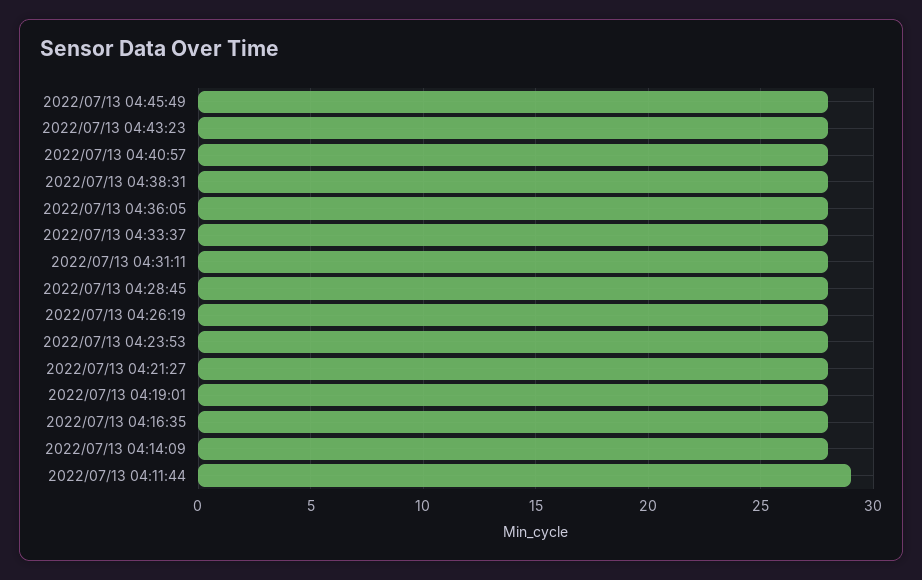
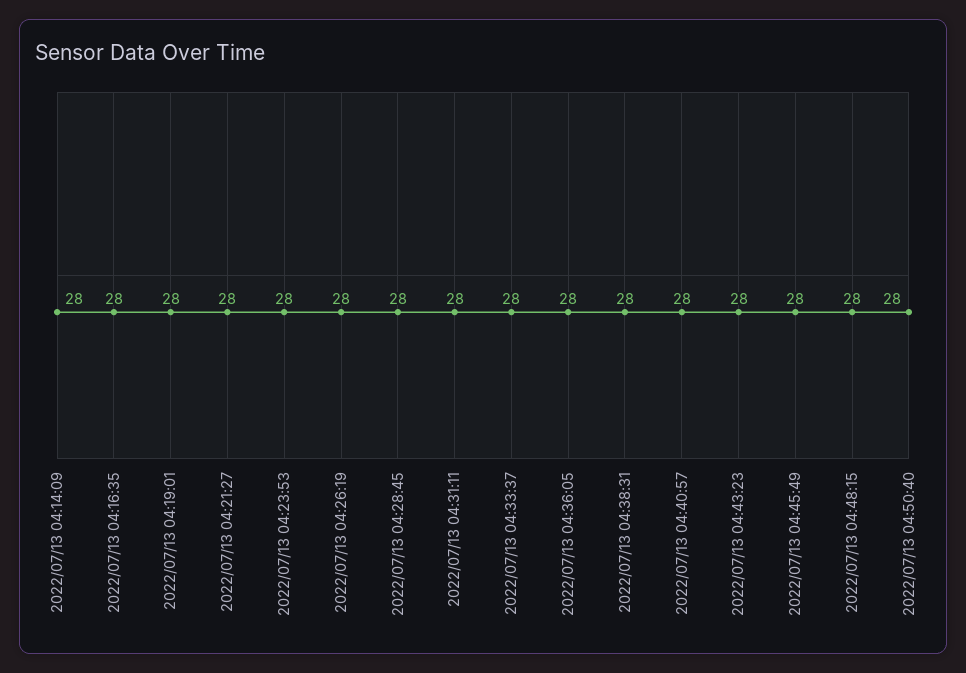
2022/07/13 04:11:44: 29 -> none
2022/07/13 04:48:15: none -> 28
2022/07/13 04:50:40: none -> 28

